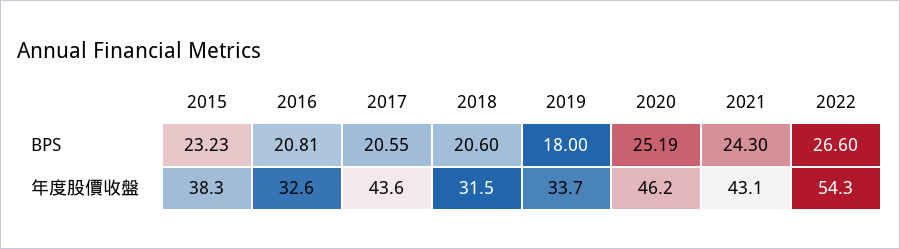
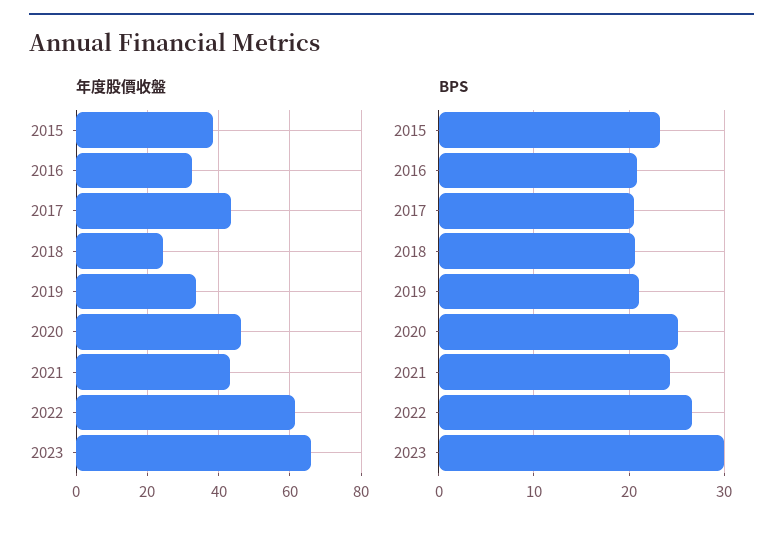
BPS, 2019: 18 -> 21
年度股價收盤, 2018: 31.5 -> 24
年度股價收盤, 2022: 54.3 -> 62
年度股價收盤, 2023: none -> 66
BPS, 2023: none -> 30

